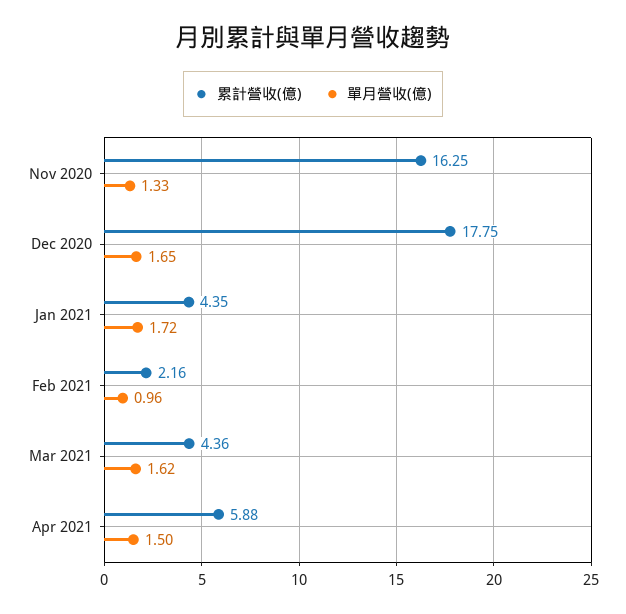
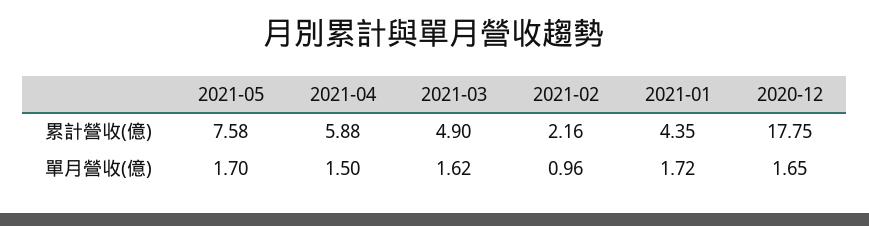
累計營收(億), Nov 2020: 16.25 -> none
單月營收(億), Nov 2020: 1.33 -> none
累計營收(億), Mar 2021: 4.36 -> 4.9
累計營收(億), 2021-05: none -> 7.58
單月營收(億), 2021-05: none -> 1.7

